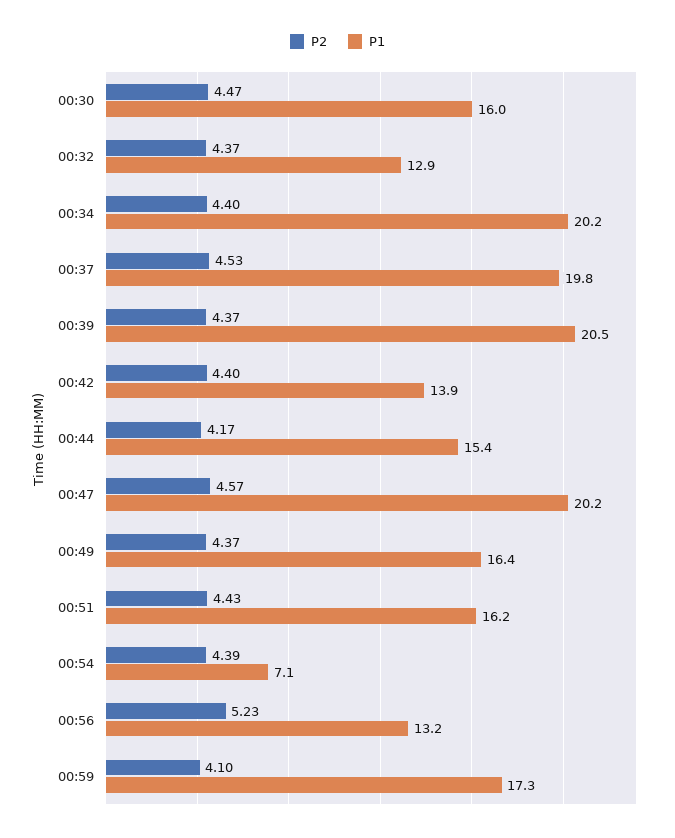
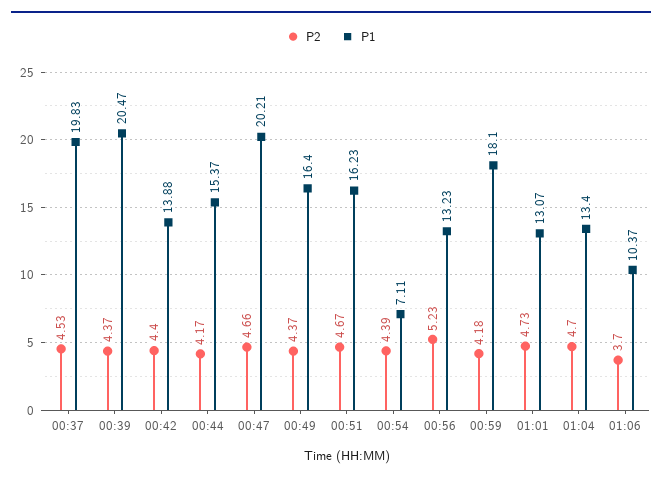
P2, 00:30: 4.47 -> none
P1, 00:30: 16 -> none
P2, 00:32: 4.37 -> none
P1, 00:32: 12.9 -> none
P2, 00:34: 4.4 -> none
P1, 00:34: 20.2 -> none
P2, 00:47: 4.57 -> 4.66
P2, 00:51: 4.43 -> 4.67
P2, 00:59: 4.1 -> 4.18
P1, 00:59: 17.3 -> 18.1
P2, 01:01: none -> 4.73
P1, 01:01: none -> 13.07
P2, 01:04: none -> 4.7
P1, 01:04: none -> 13.4
P2, 01:06: none -> 3.7
P1, 01:06: none -> 10.37

